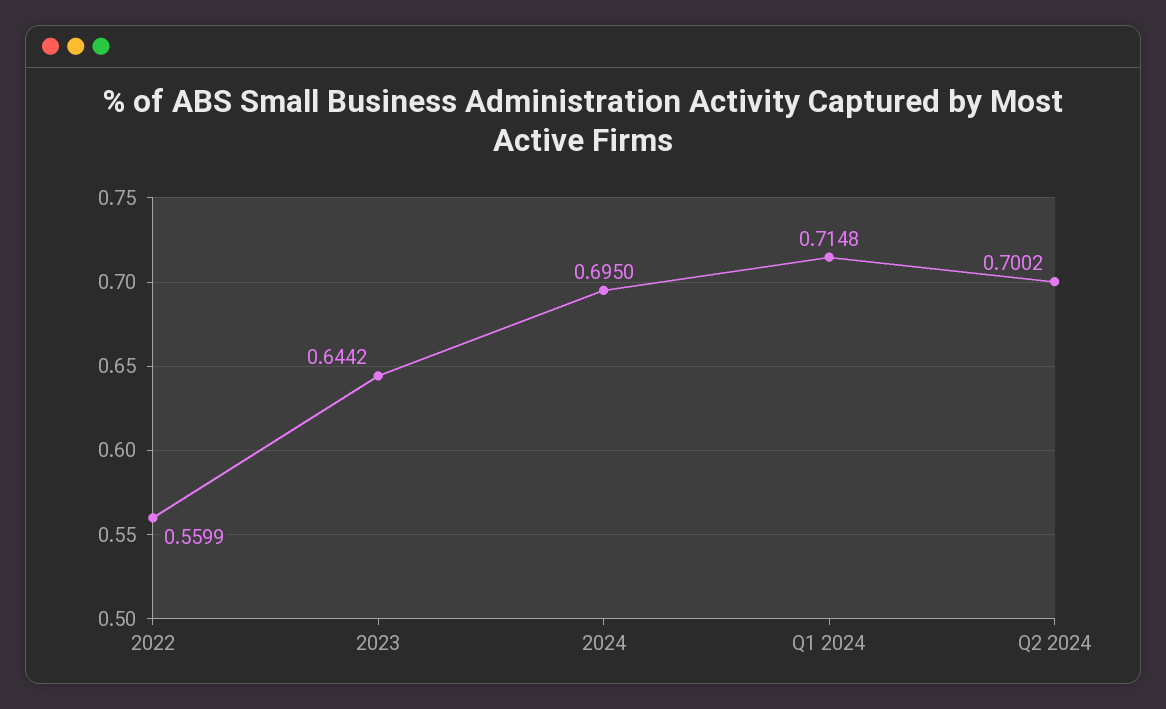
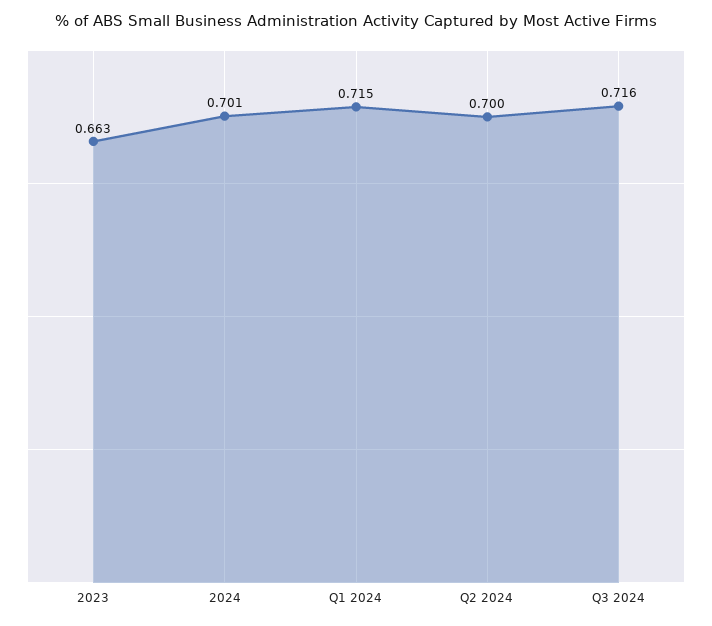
2022: 0.5599 -> none
2023: 0.6442 -> 0.663
2024: 0.695 -> 0.701
Q3 2024: none -> 0.716

